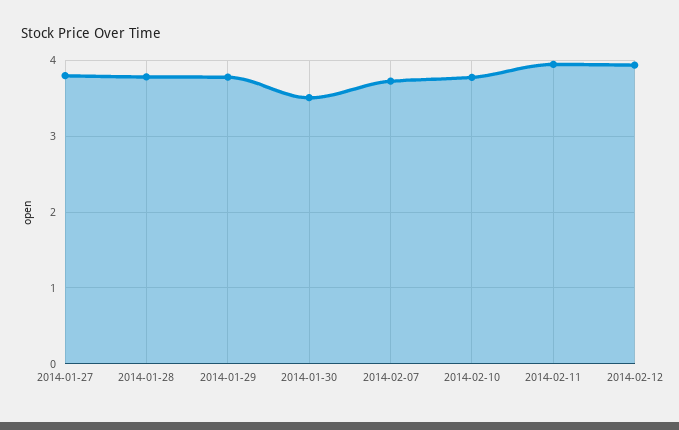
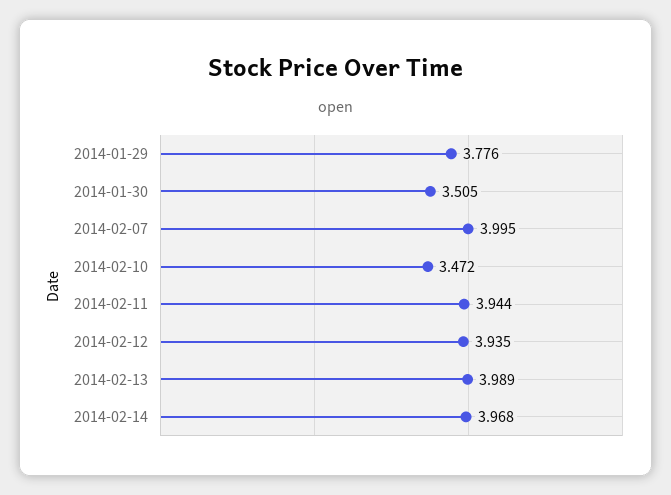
2014-01-27: 3.8 -> none
2014-01-28: 3.8 -> none
2014-02-07: 3.7 -> 3.995
2014-02-10: 3.8 -> 3.472
2014-02-13: none -> 3.989
2014-02-14: none -> 3.968

